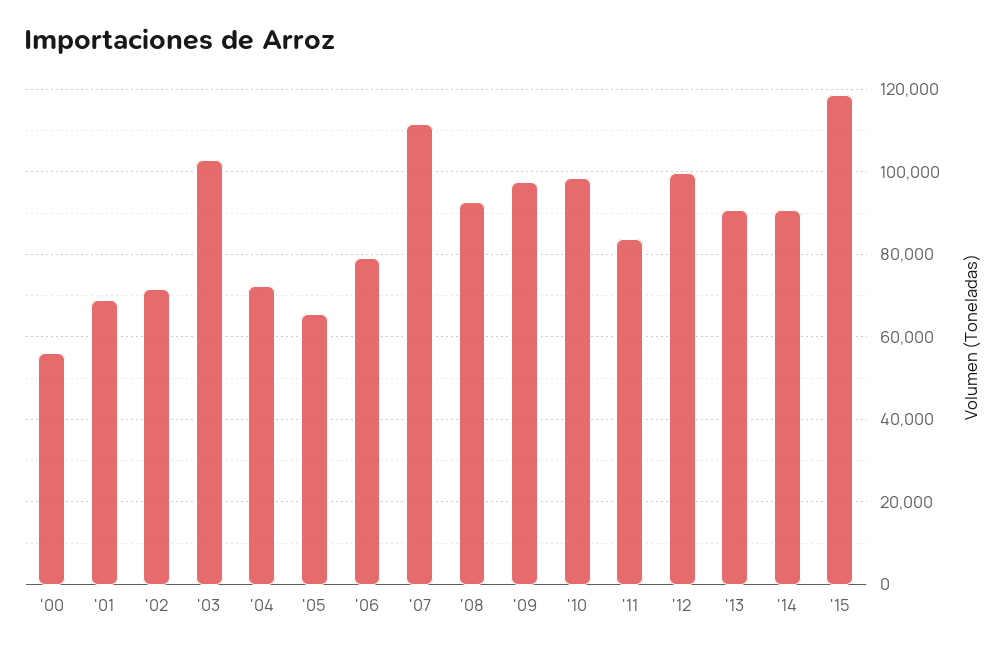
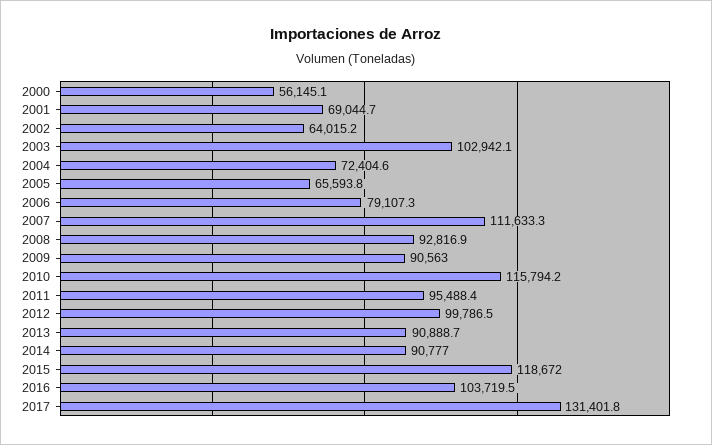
'02: 72000 -> 64015.2
'09: 98000 -> 90563
'10: 98000 -> 115794.2
'11: 84000 -> 95488.4
2016: none -> 103719.5
2017: none -> 131401.8

